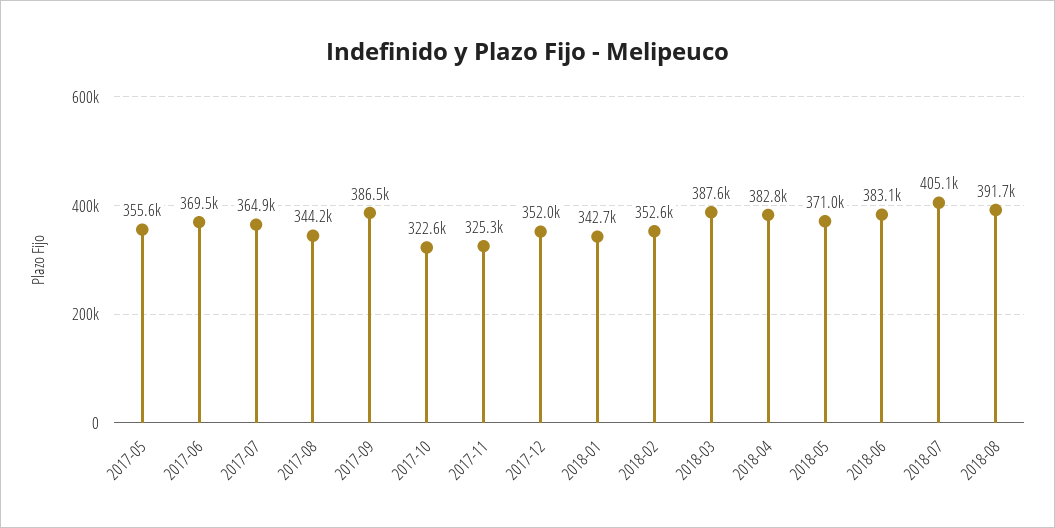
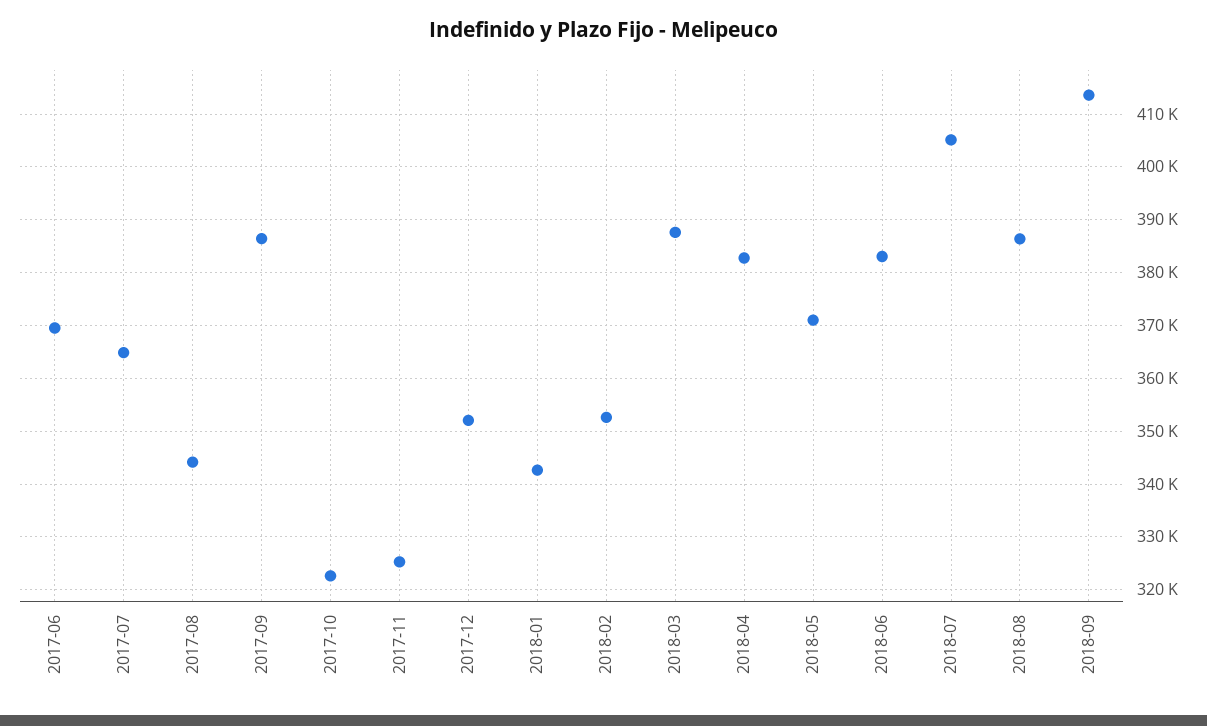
2017-05: 355600 -> none
2018-08: 391700 -> 386000
2018-09: none -> 414000

